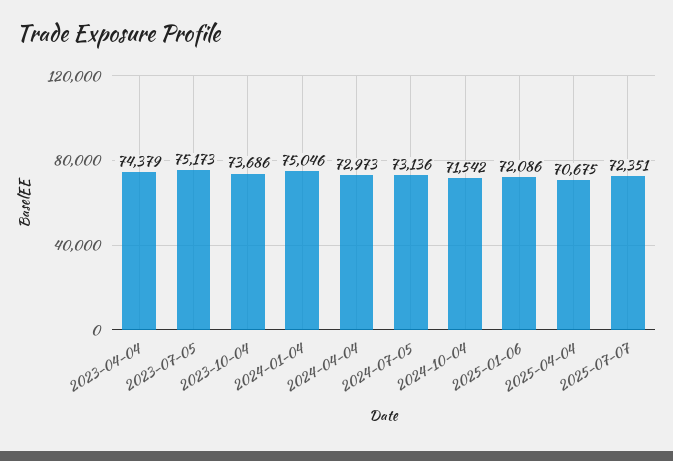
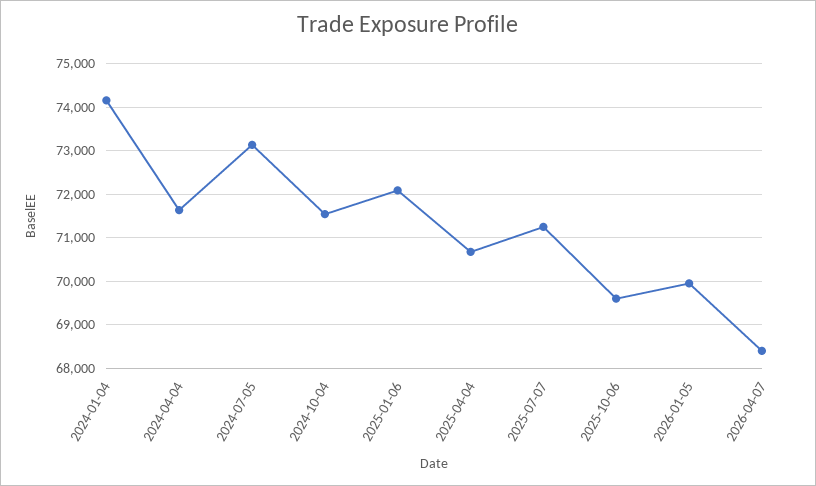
2023-04-04: 74379 -> none
2023-07-05: 75173 -> none
2023-10-04: 73686 -> none
2024-01-04: 75046 -> 74200
2024-04-04: 72973 -> 71600
2025-07-07: 72351 -> 71200
2025-10-06: none -> 69600
2026-01-05: none -> 70000
2026-04-07: none -> 68400

